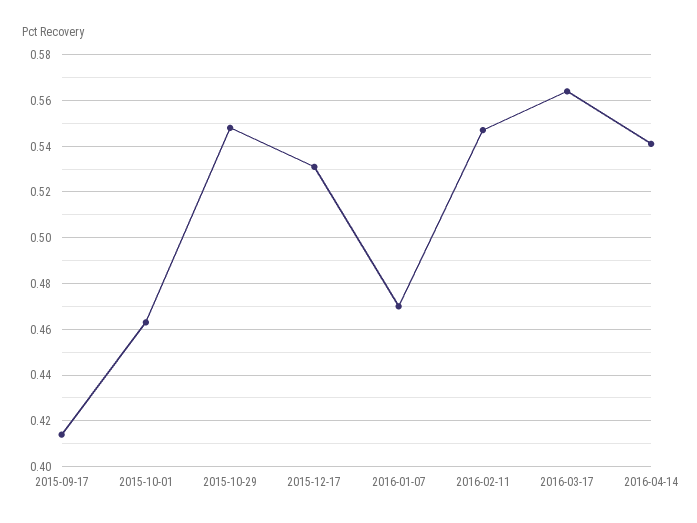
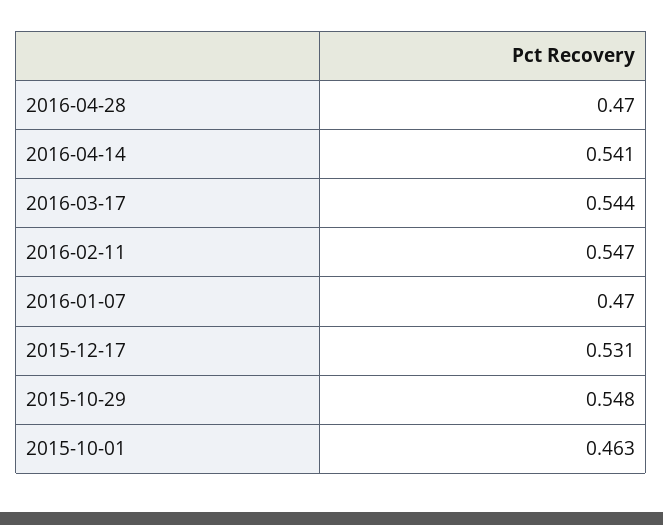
2015-09-17: 0.415 -> none
2016-03-17: 0.565 -> 0.544
2016-04-28: none -> 0.47

